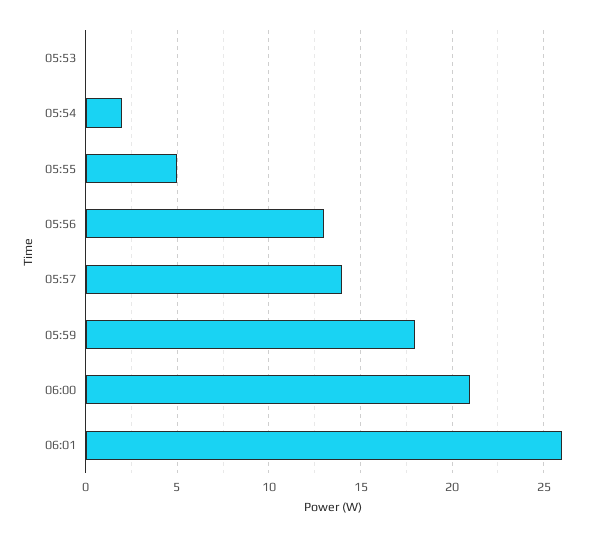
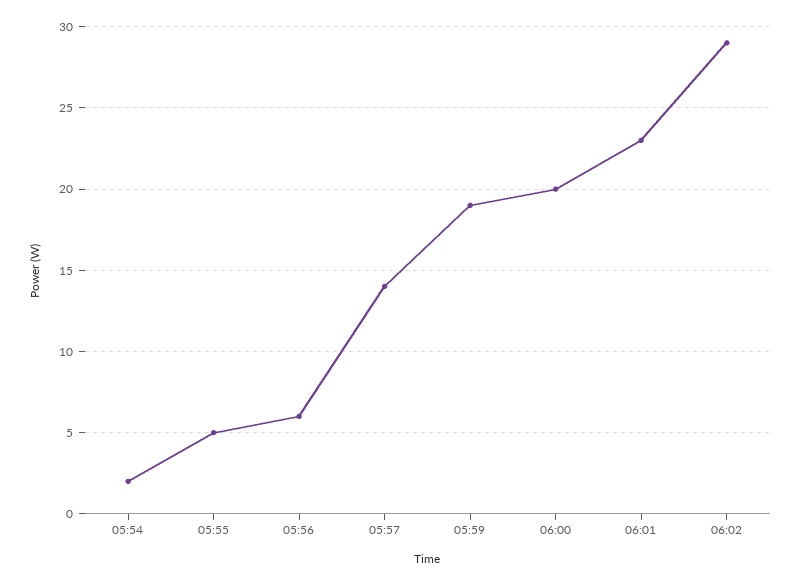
05:53: 0 -> none
05:56: 13 -> 6
05:59: 18 -> 19
06:00: 21 -> 20
06:01: 26 -> 23
06:02: none -> 29

